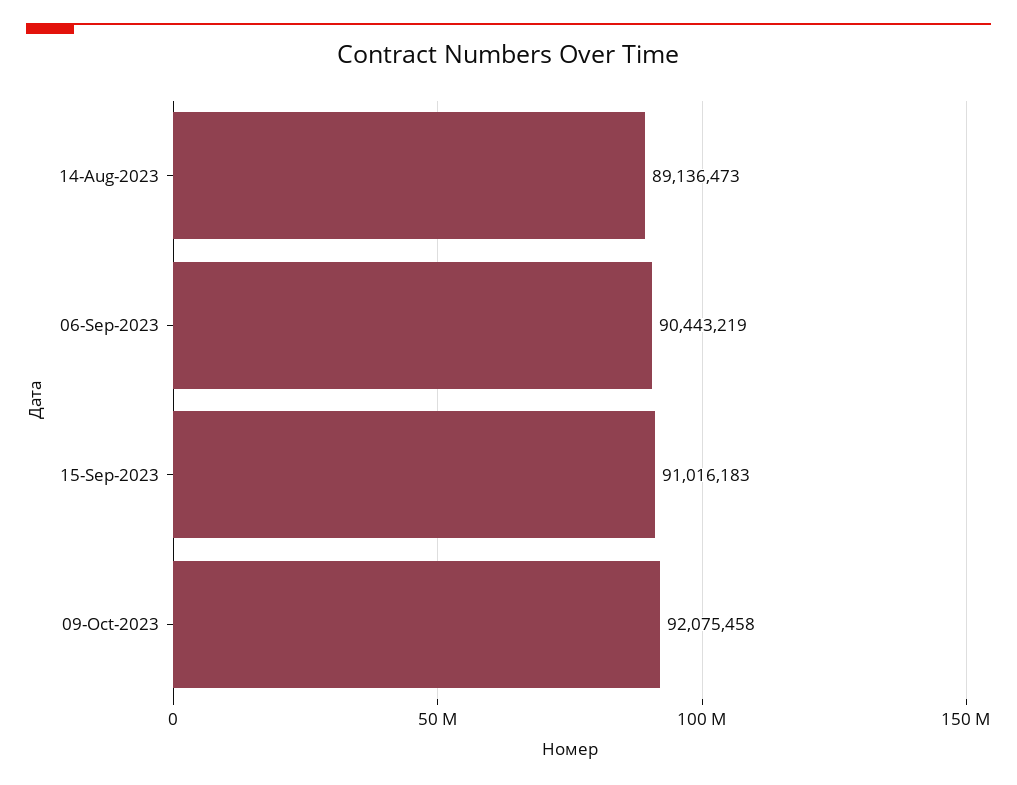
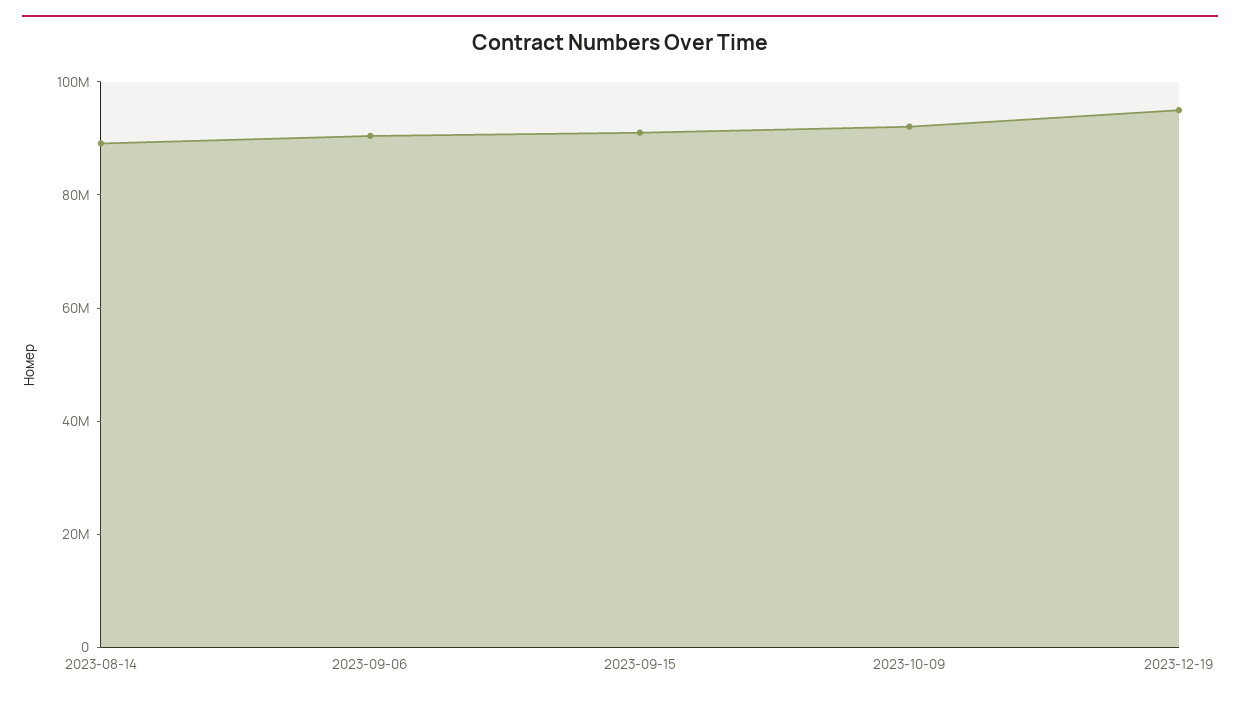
2023-12-19: none -> 95000000

